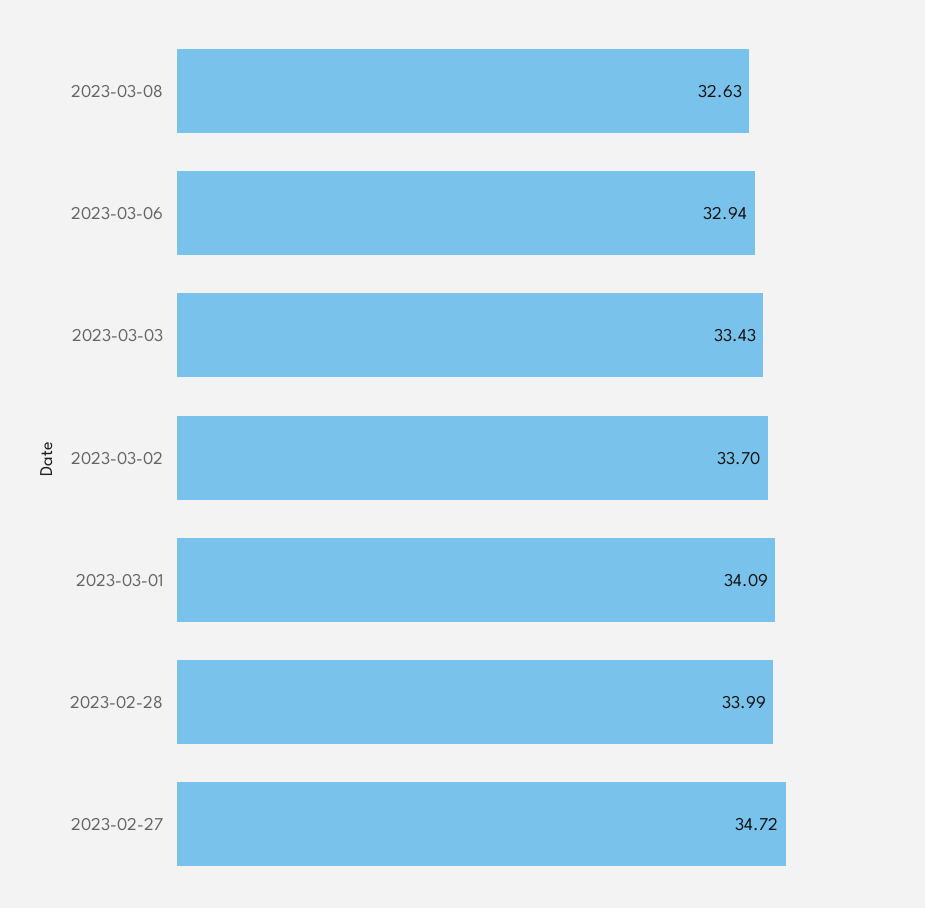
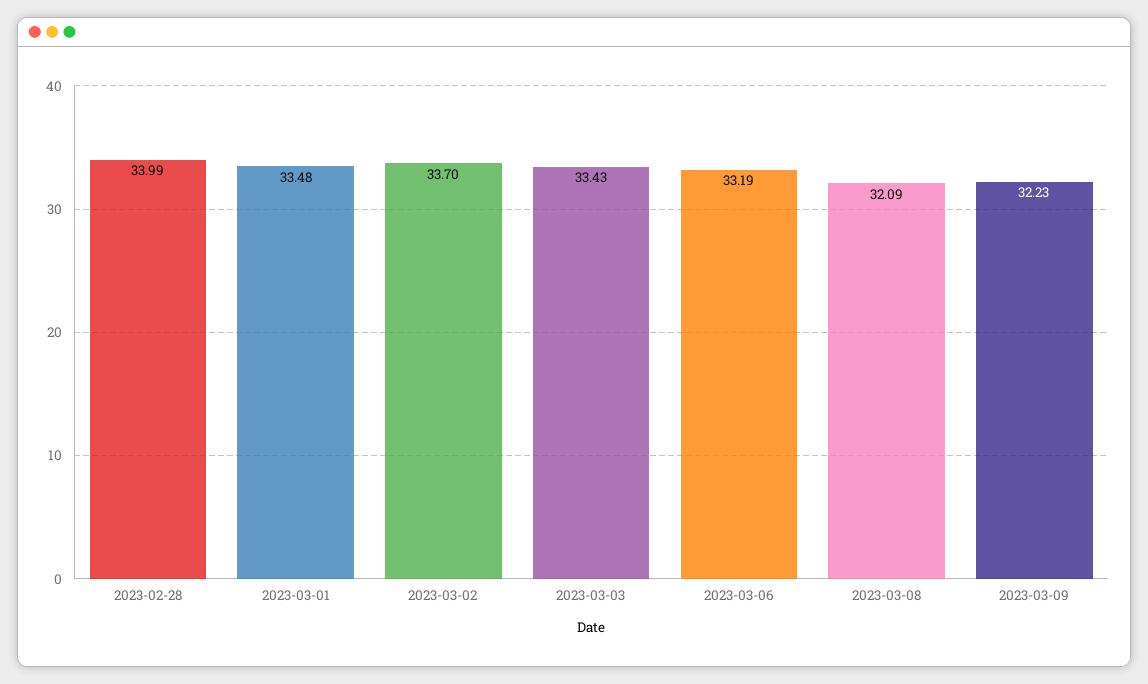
2023-03-08: 32.63 -> 32.09
2023-03-06: 32.94 -> 33.19
2023-03-01: 34.09 -> 33.48
2023-02-27: 34.72 -> none
2023-03-09: none -> 32.23

